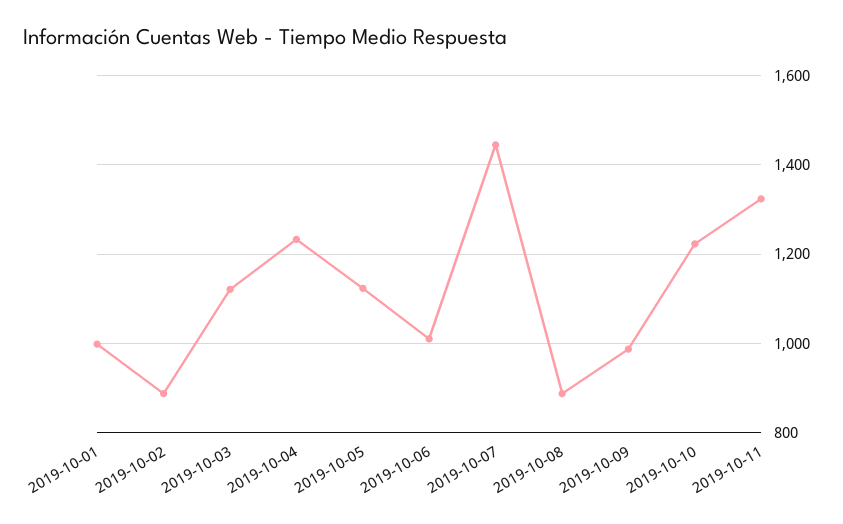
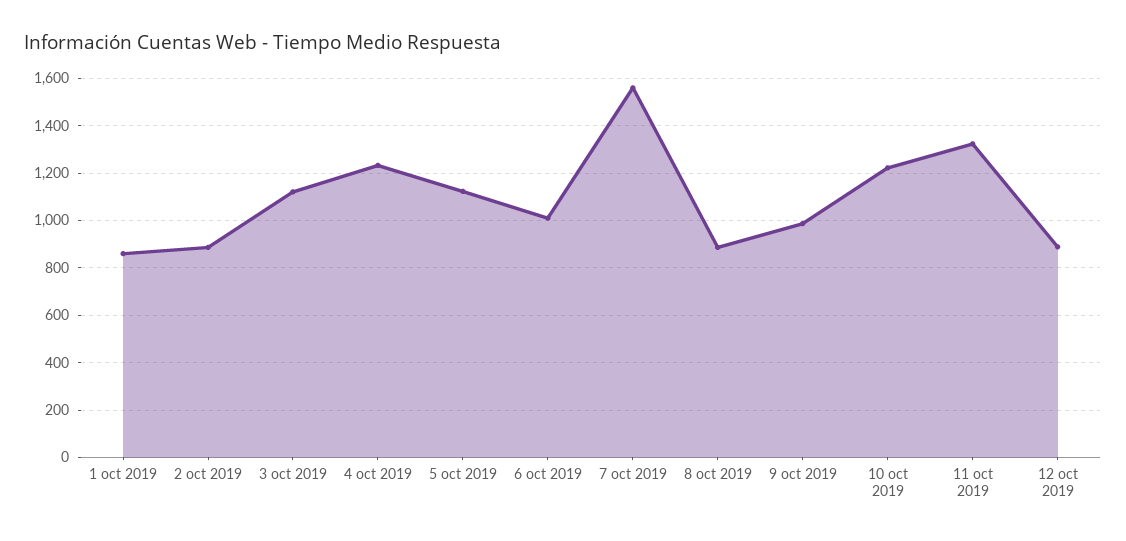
2019-10-01: 1000 -> 850
2019-10-07: 1440 -> 1550
12 oct 2019: none -> 900

